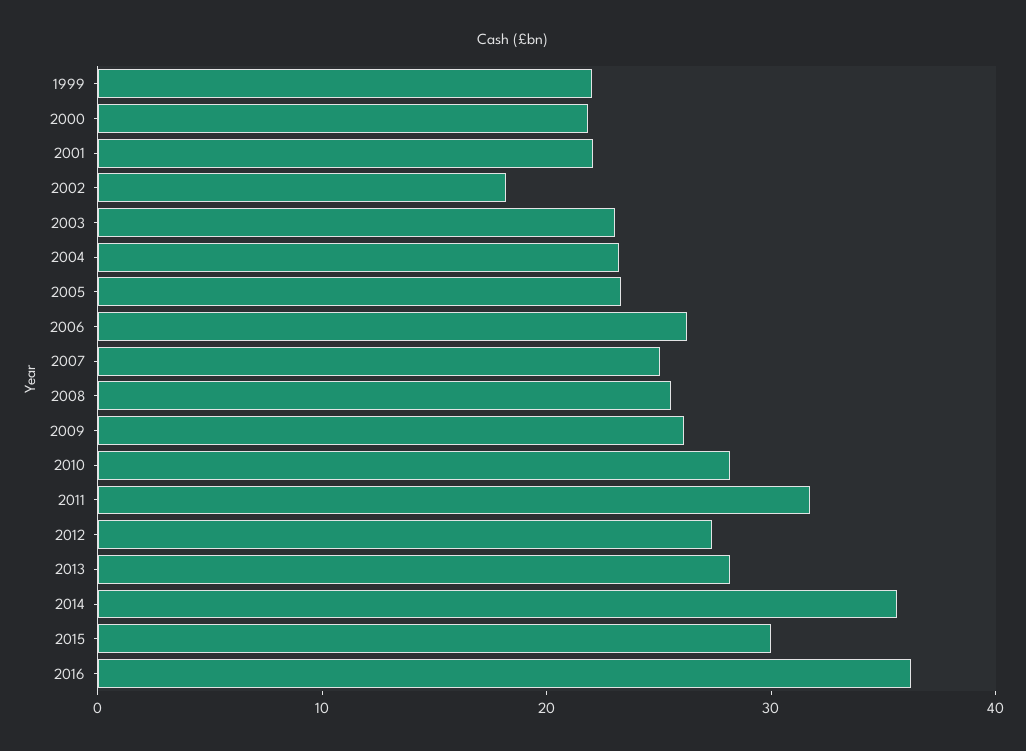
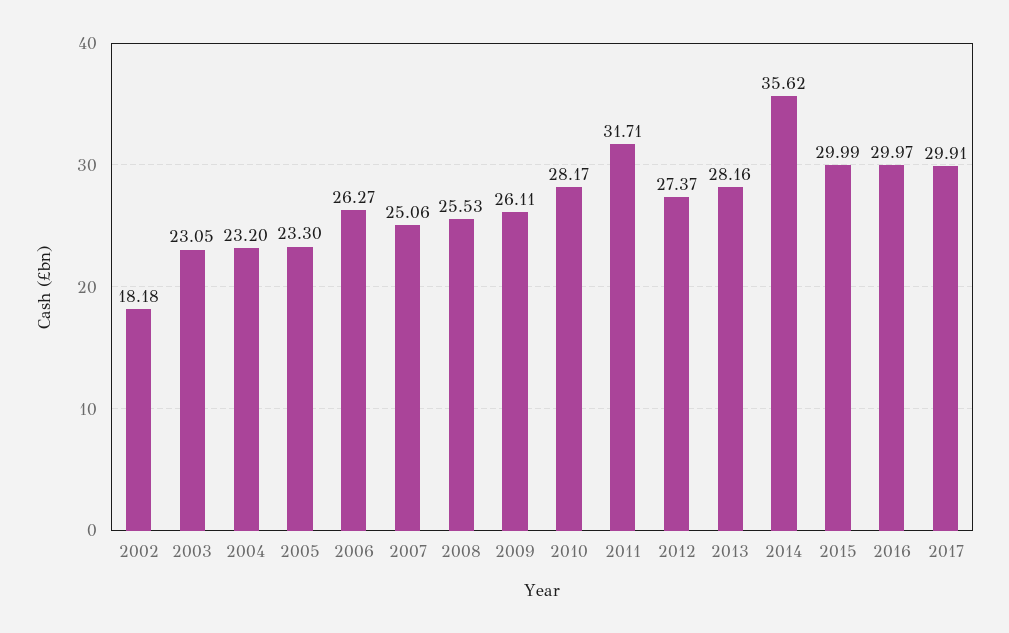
1999: 22 -> none
2000: 22 -> none
2001: 22 -> none
2016: 36 -> 29.97
2017: none -> 29.91

